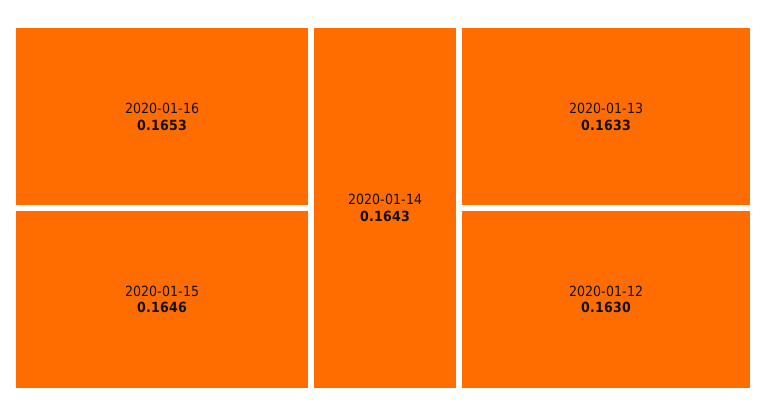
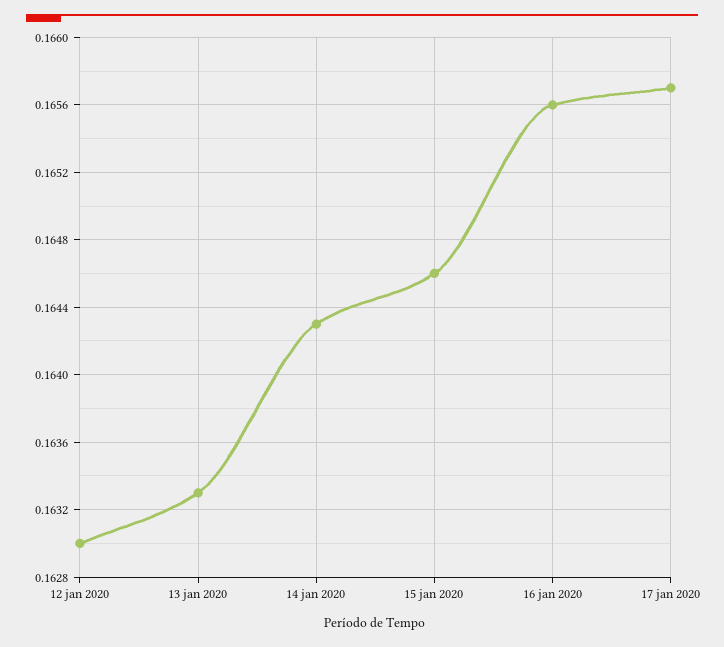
2020-01-16: 0.1653 -> 0.1656
17 jan 2020: none -> 0.1657

